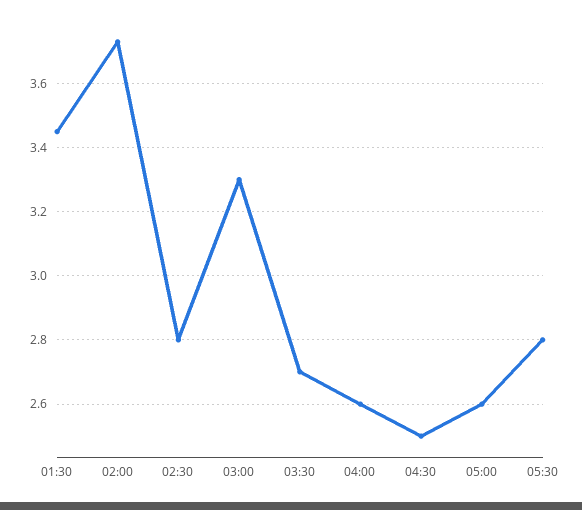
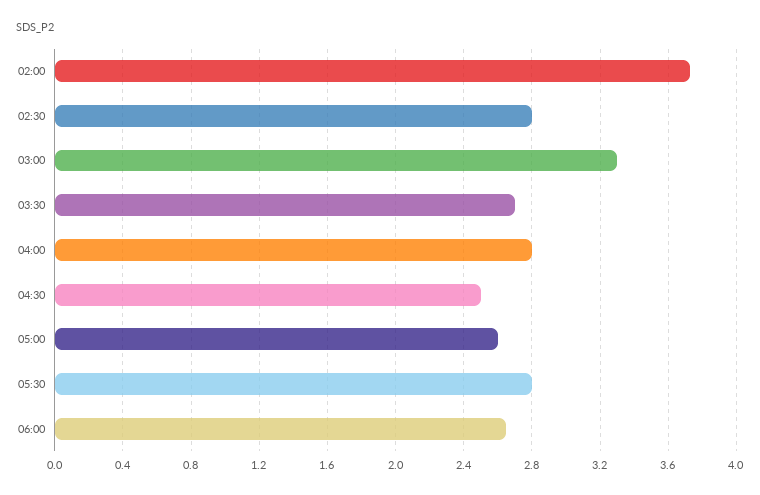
01:30: 3.45 -> none
04:00: 2.6 -> 2.8
06:00: none -> 2.65

